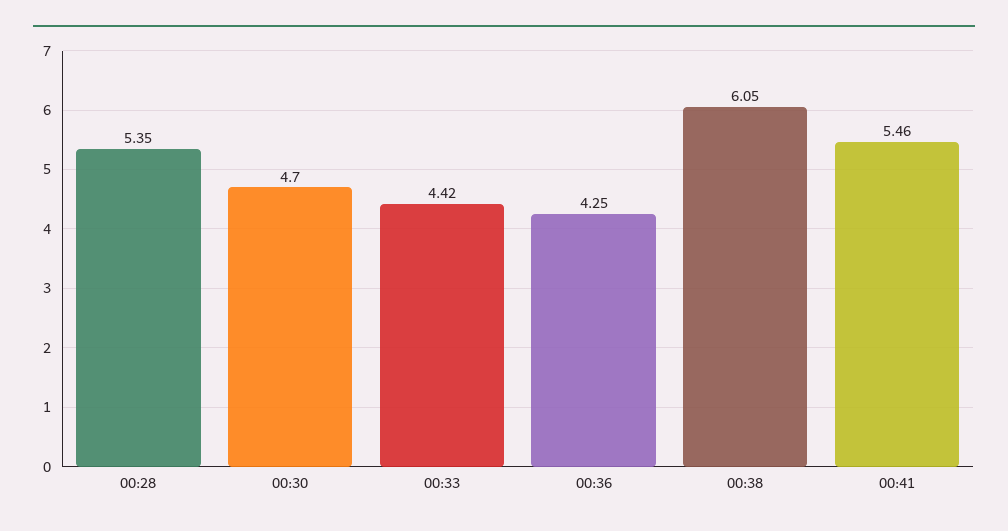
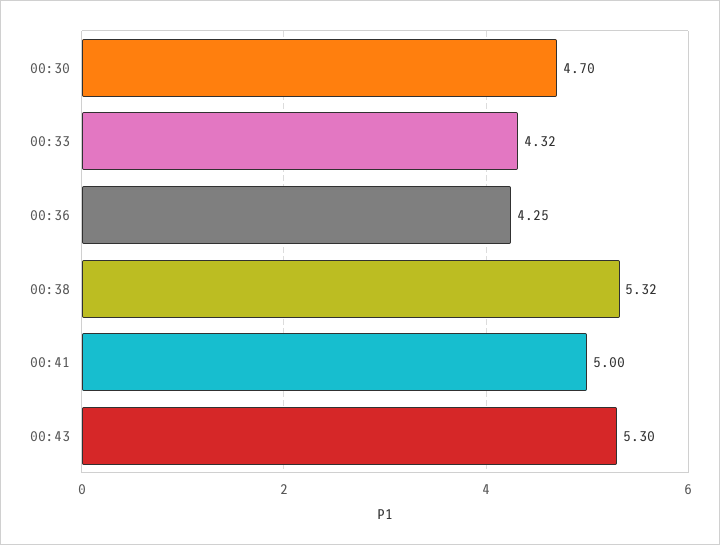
00:28: 5.35 -> none
00:33: 4.42 -> 4.32
00:38: 6.05 -> 5.32
00:41: 5.46 -> 5
00:43: none -> 5.3

